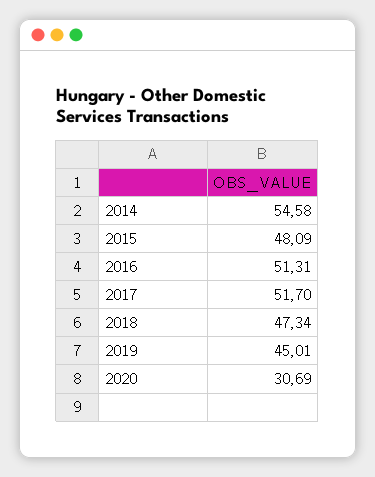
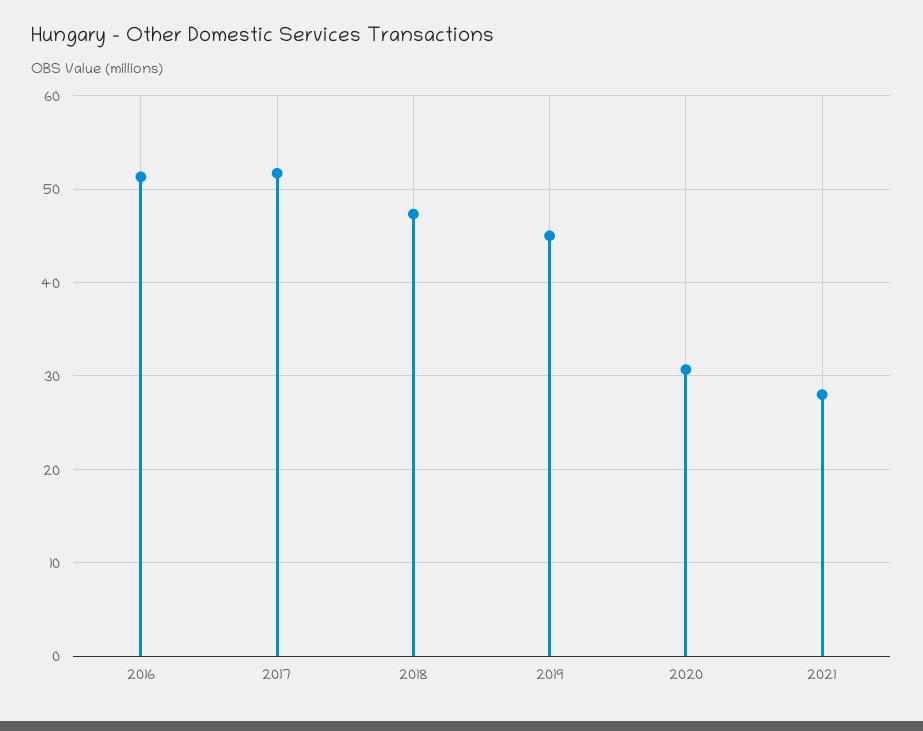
2014: 54.58 -> none
2015: 48.09 -> none
2021: none -> 28

